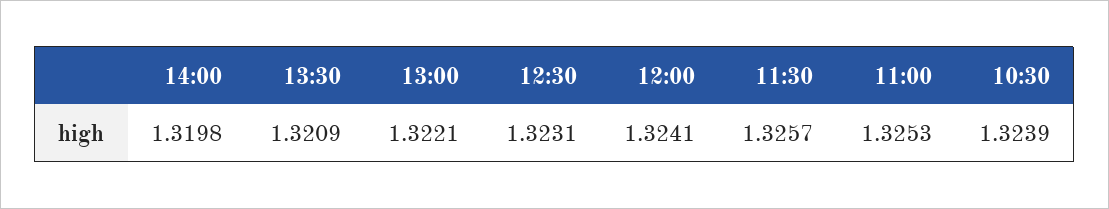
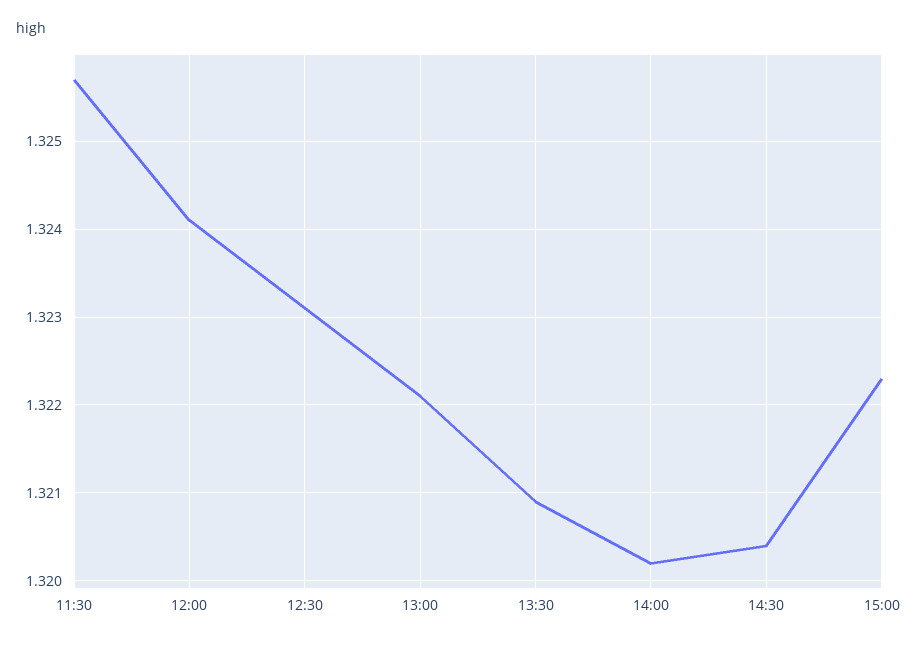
14:00: 1.3198 -> 1.3202
11:00: 1.3253 -> none
10:30: 1.3239 -> none
14:30: none -> 1.3204
15:00: none -> 1.3223

